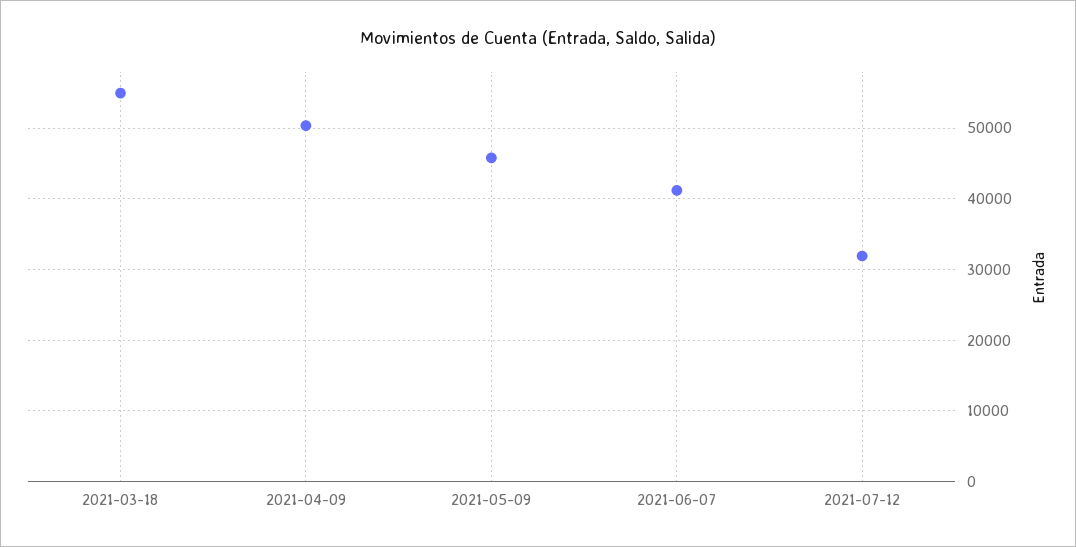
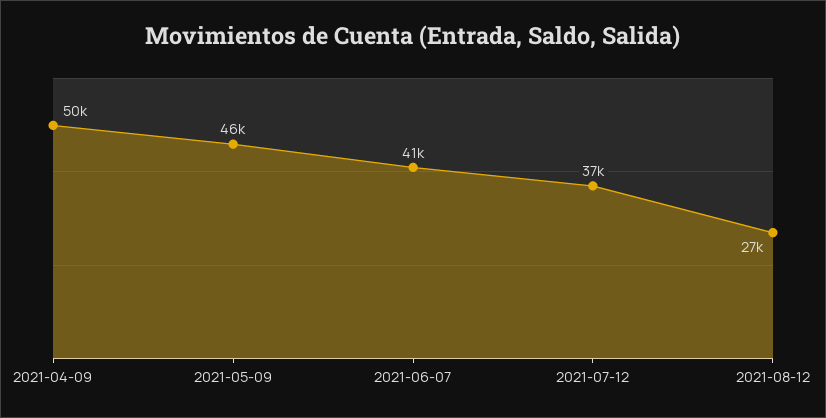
2021-03-18: 55000 -> none
2021-07-12: 32000 -> 37000
2021-08-12: none -> 27000

